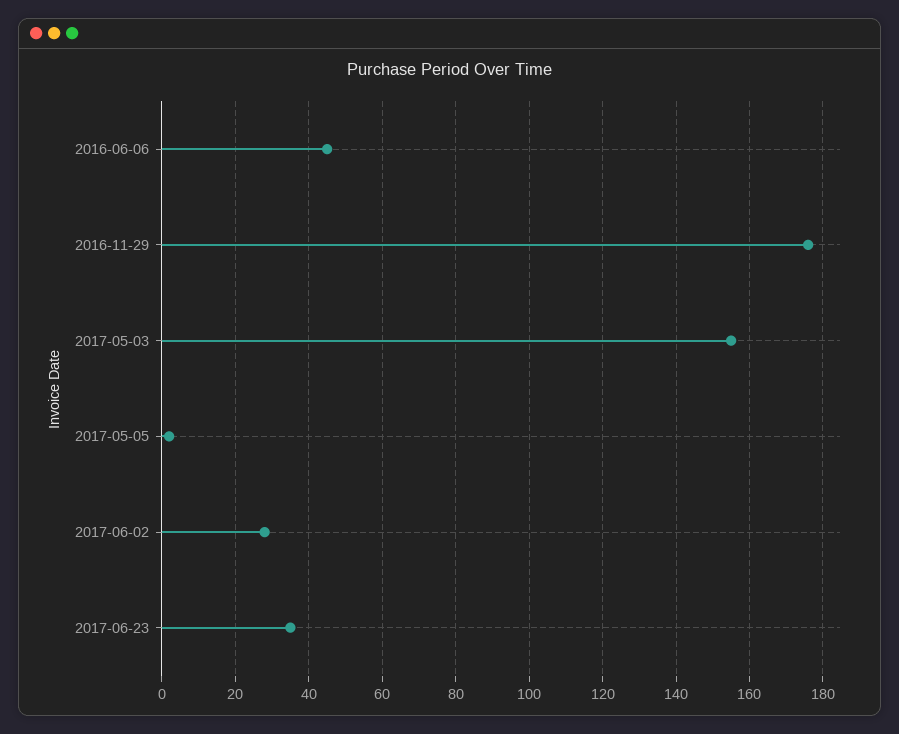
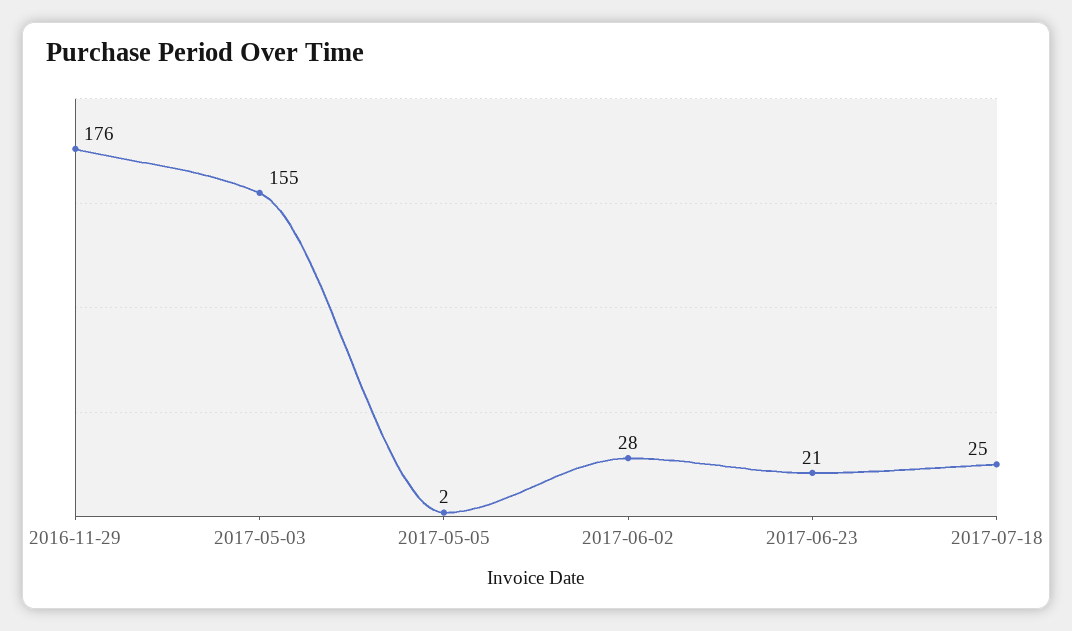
2016-06-06: 45 -> none
2017-06-23: 35 -> 21
2017-07-18: none -> 25

